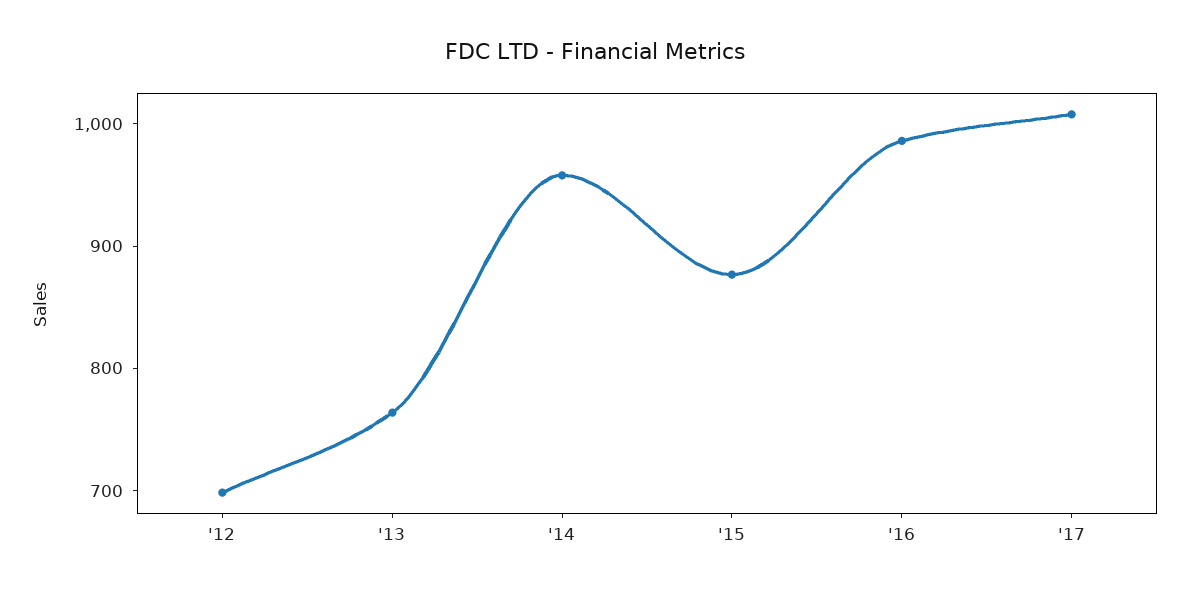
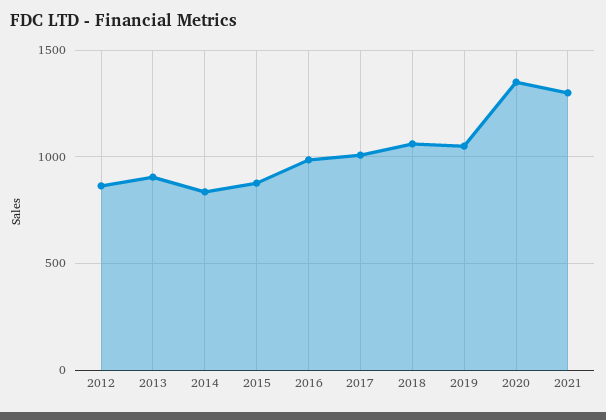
'12: 700 -> 850
'13: 760 -> 900
'14: 960 -> 850
2018: none -> 1050
2019: none -> 1050
2020: none -> 1350
2021: none -> 1300

